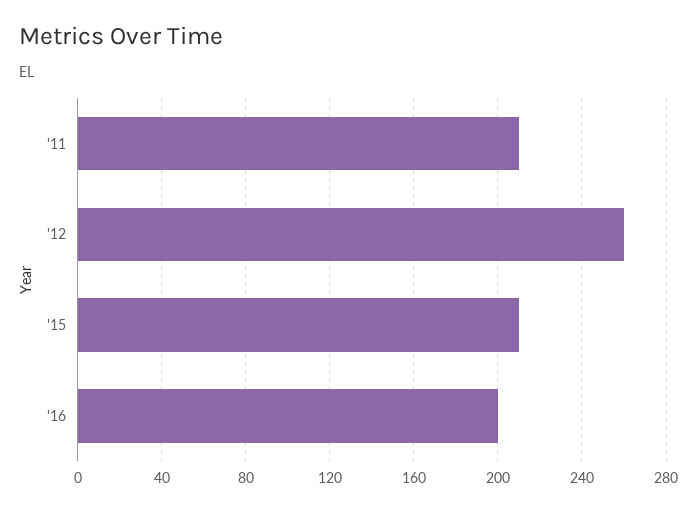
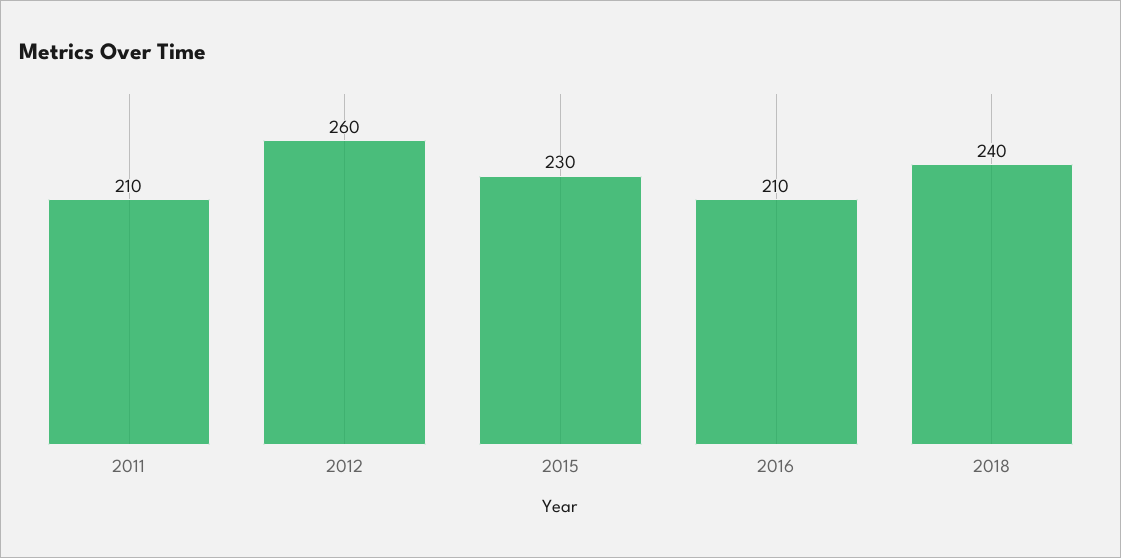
'15: 210 -> 230
'16: 200 -> 210
2018: none -> 240

